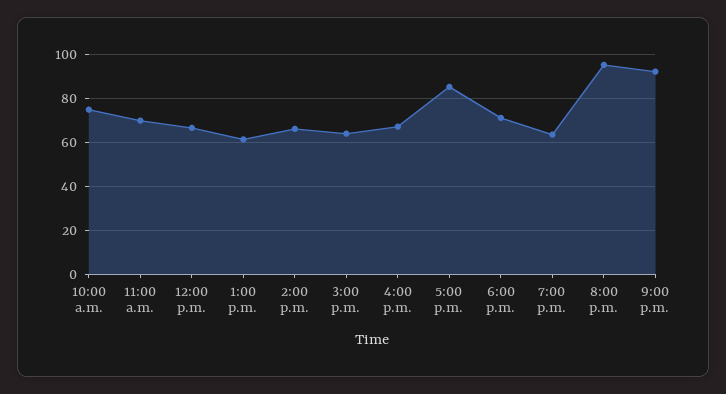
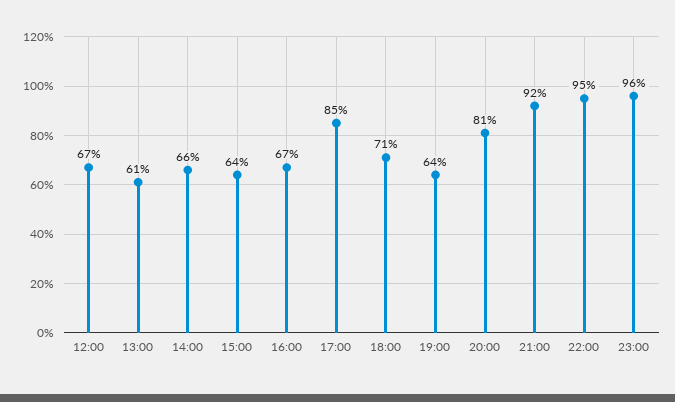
10:00 a.m.: 75 -> none
11:00 a.m.: 70 -> none
8:00 p.m.: 95 -> 81
22:00: none -> 95
23:00: none -> 96

